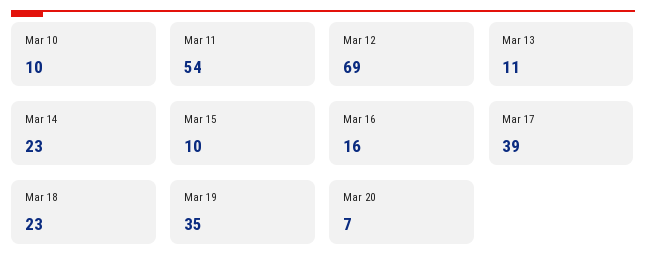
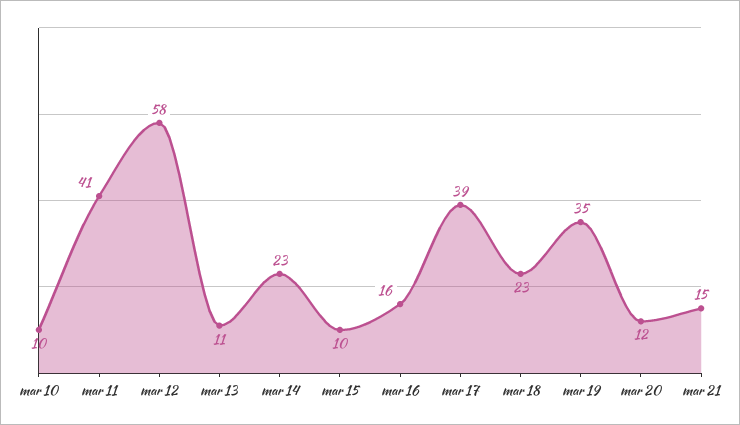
Mar 11: 54 -> 41
Mar 12: 69 -> 58
Mar 20: 7 -> 12
mar 21: none -> 15

